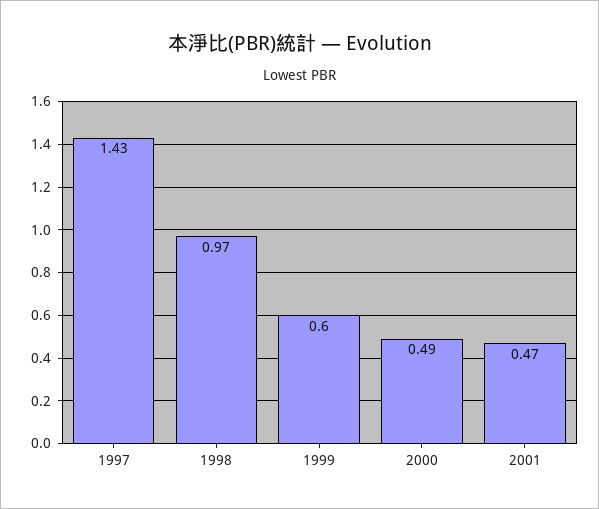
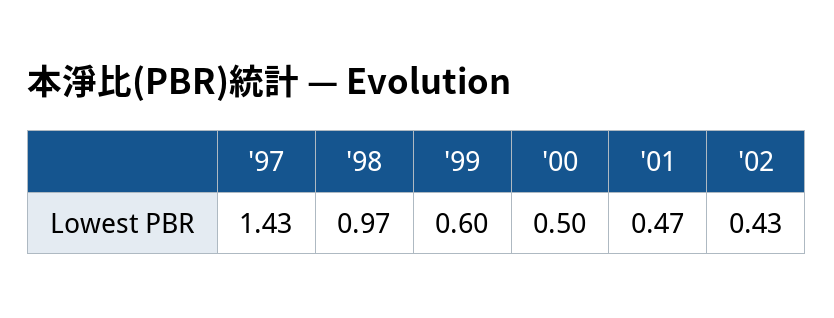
2000: 0.49 -> 0.5
'02: none -> 0.43

